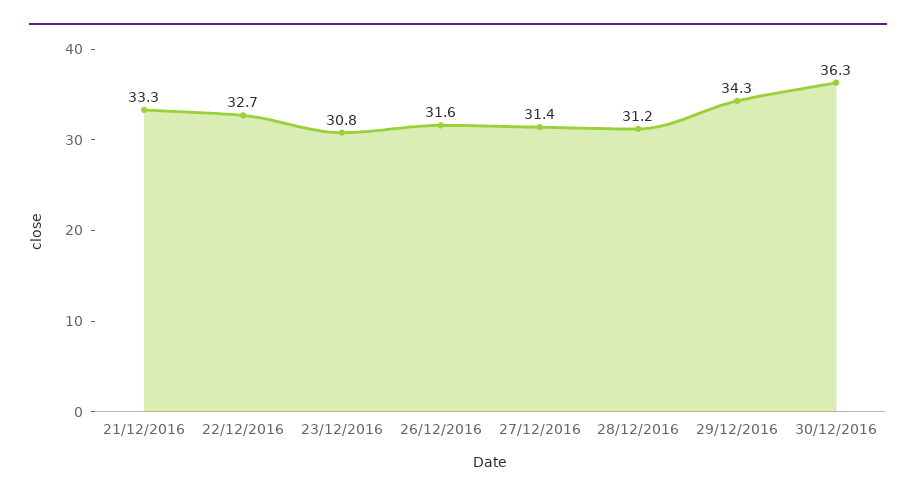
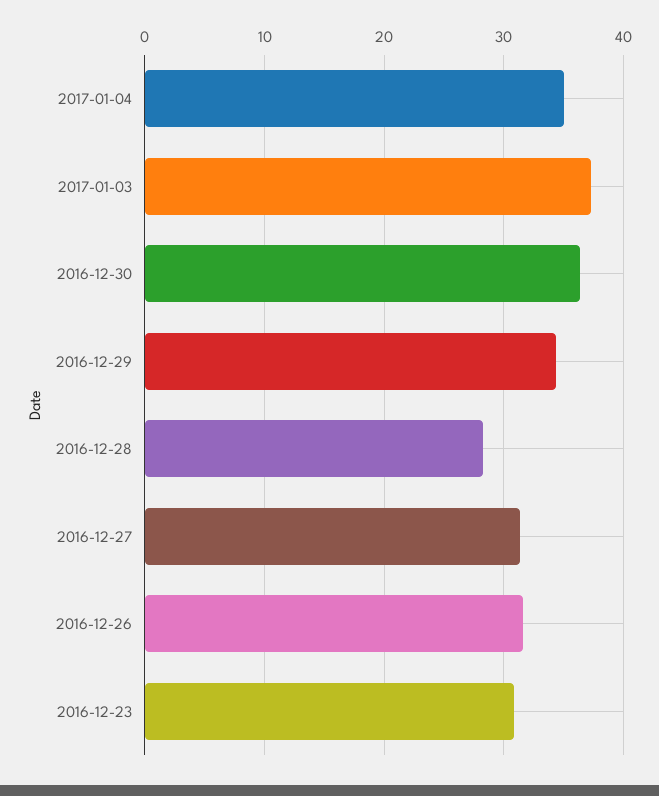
21/12/2016: 33.3 -> none
22/12/2016: 32.7 -> none
28/12/2016: 31.2 -> 28
2017-01-04: none -> 35
2017-01-03: none -> 37

